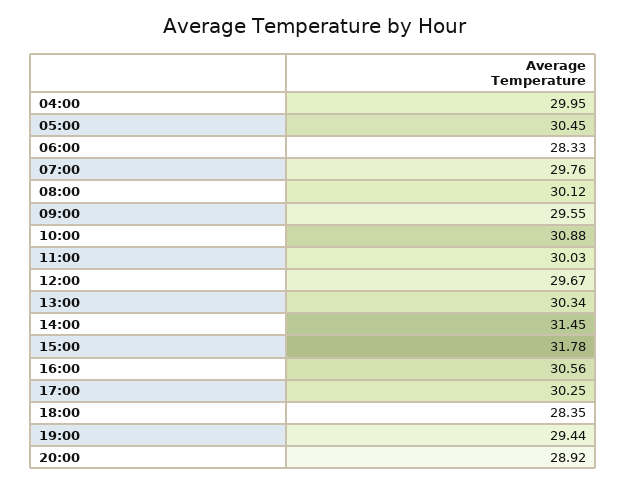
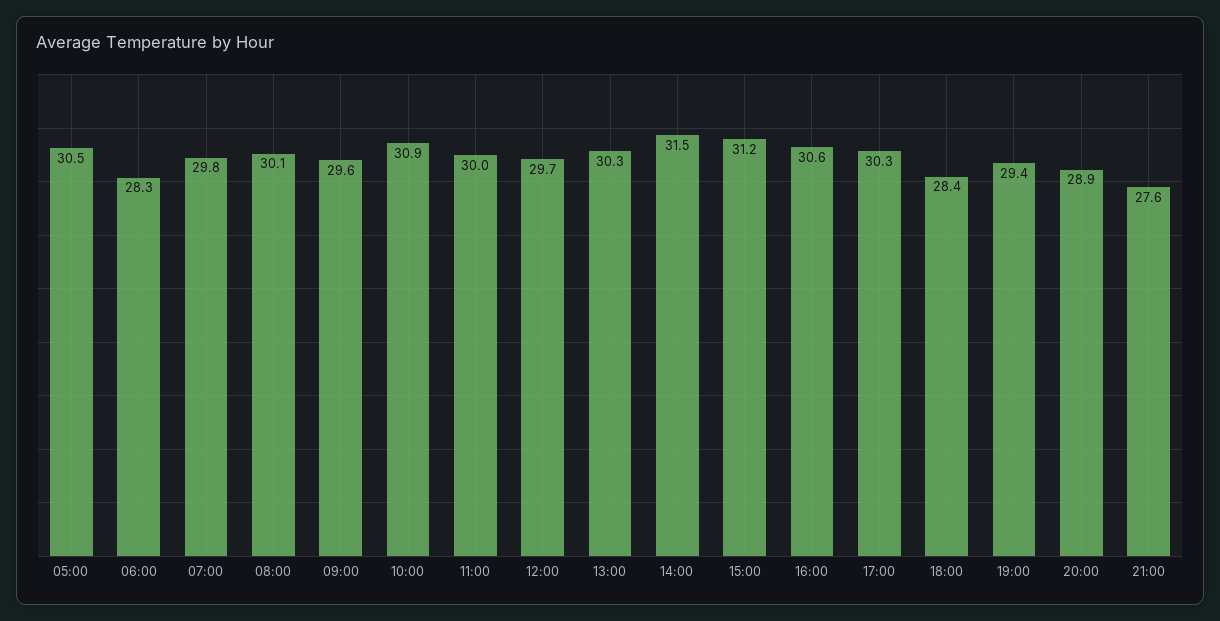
04:00: 29.95 -> none
15:00: 31.78 -> 31.2
21:00: none -> 27.6

